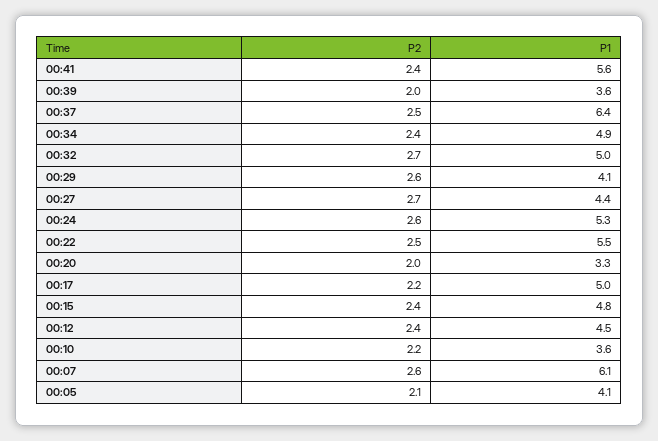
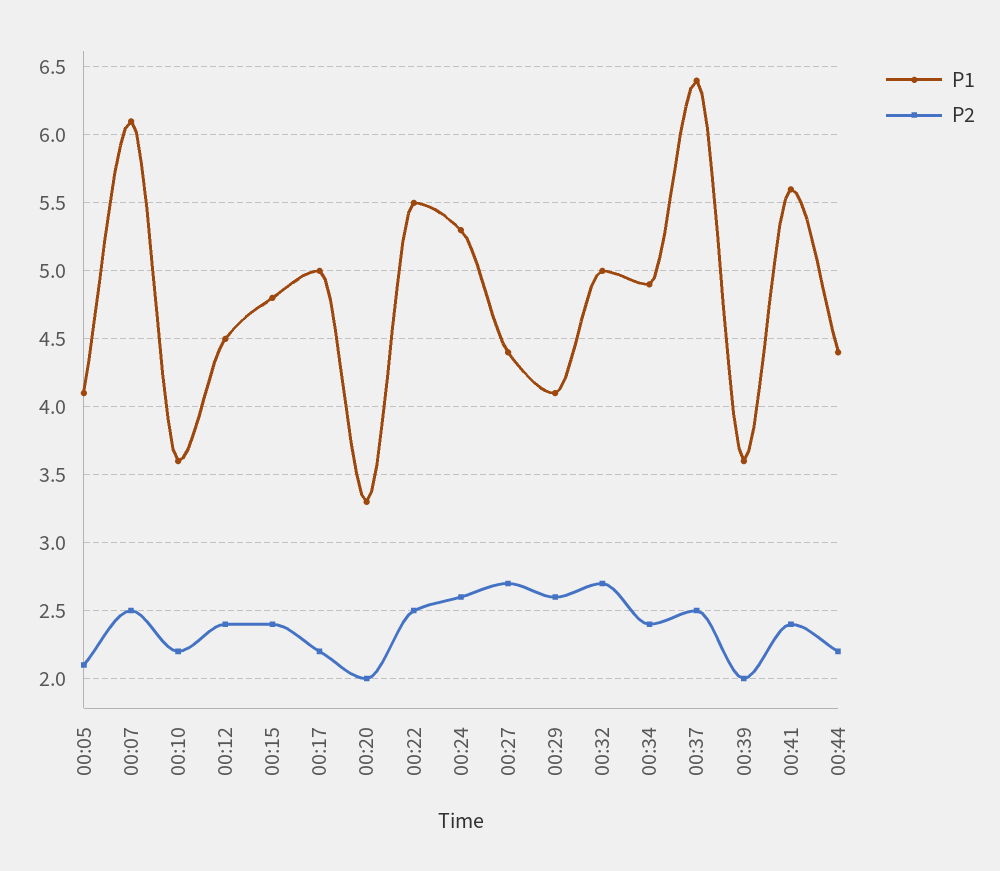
P2, 00:07: 2.6 -> 2.5
P1, 00:44: none -> 4.4
P2, 00:44: none -> 2.2

